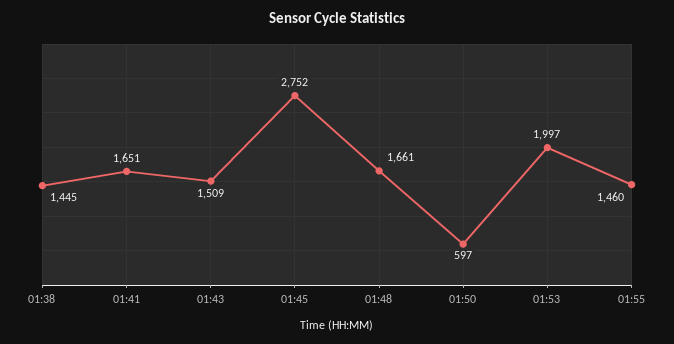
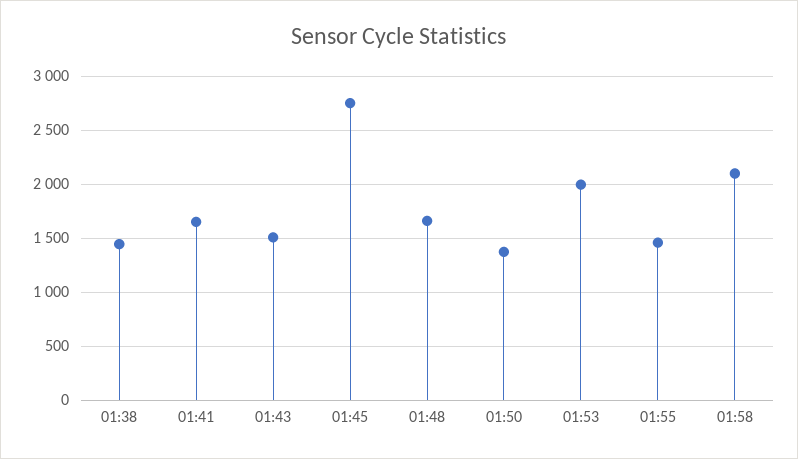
01:50: 597 -> 1400
01:58: none -> 2100

